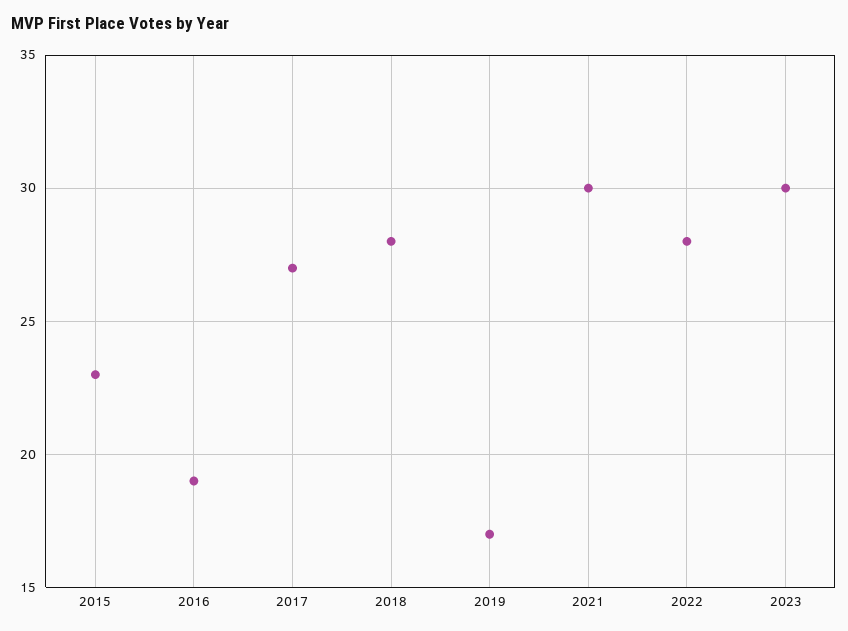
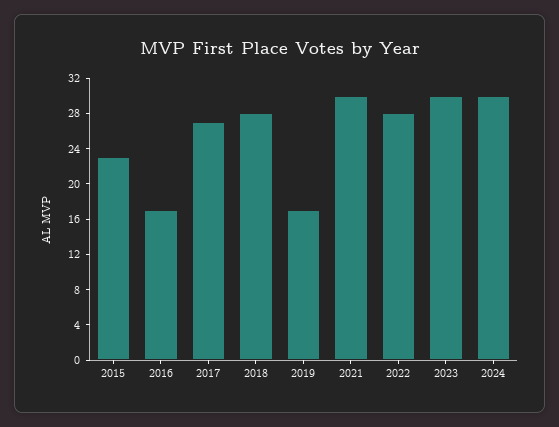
2016: 19 -> 17
2024: none -> 30

